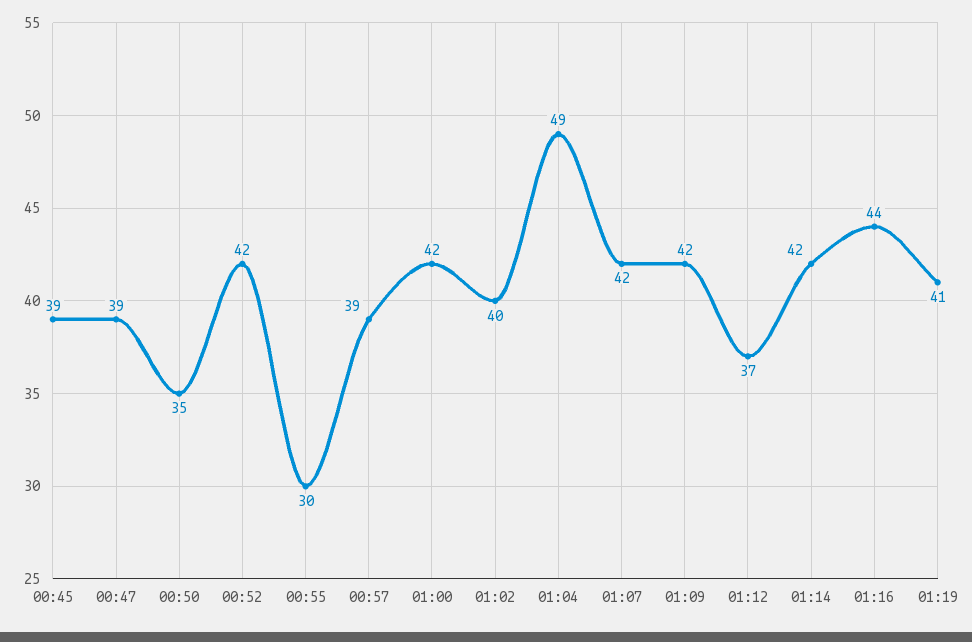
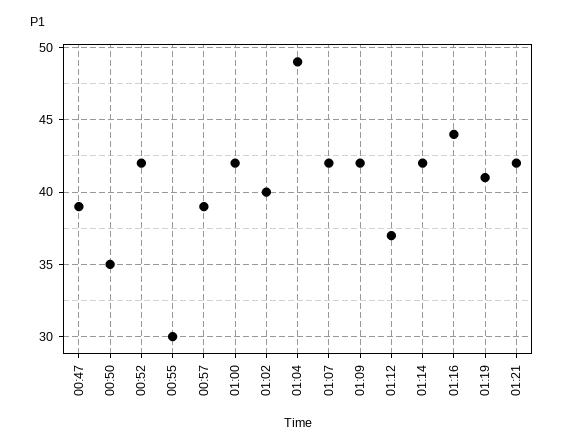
00:45: 39 -> none
01:21: none -> 42

